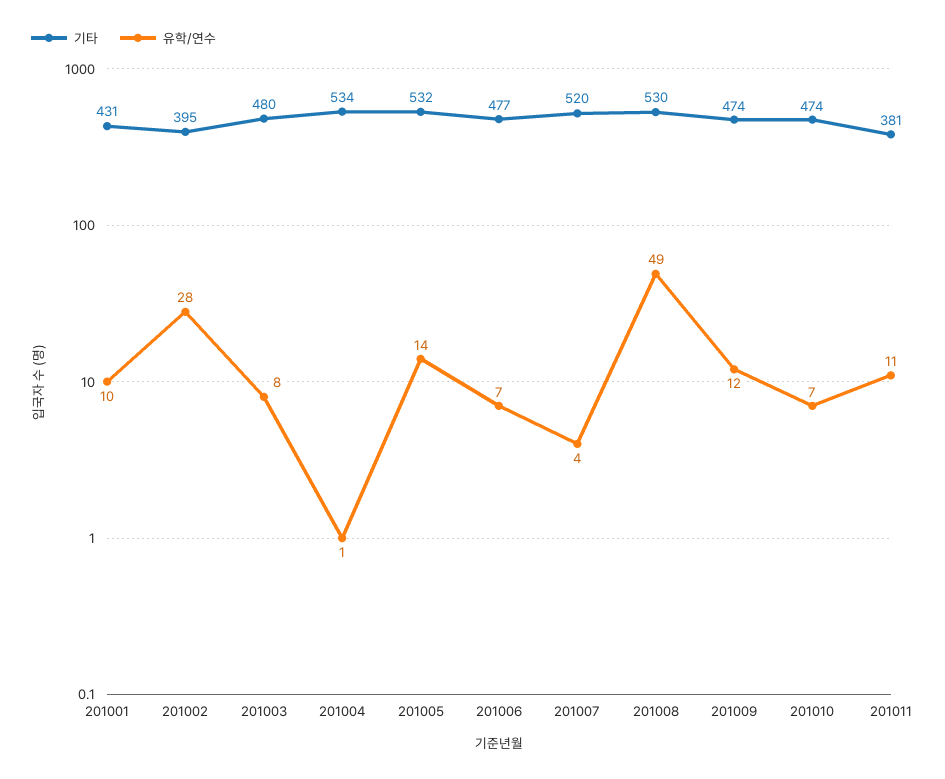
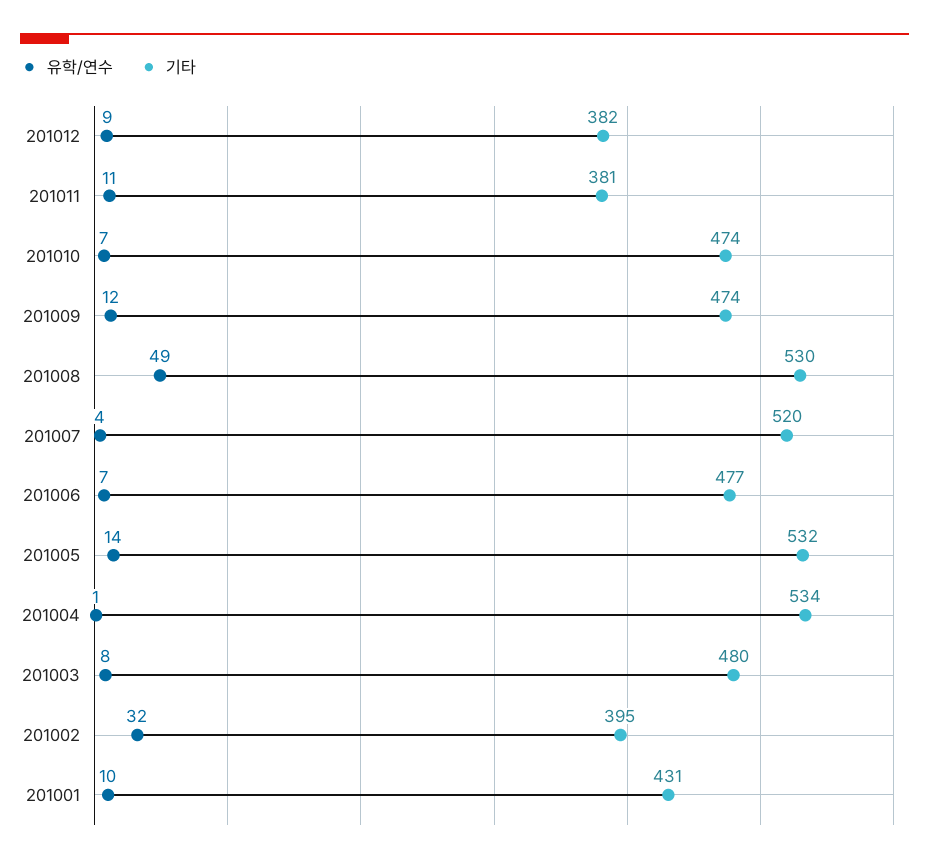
유학/연수, 201002: 28 -> 32
유학/연수, 201012: none -> 9
기타, 201012: none -> 382

